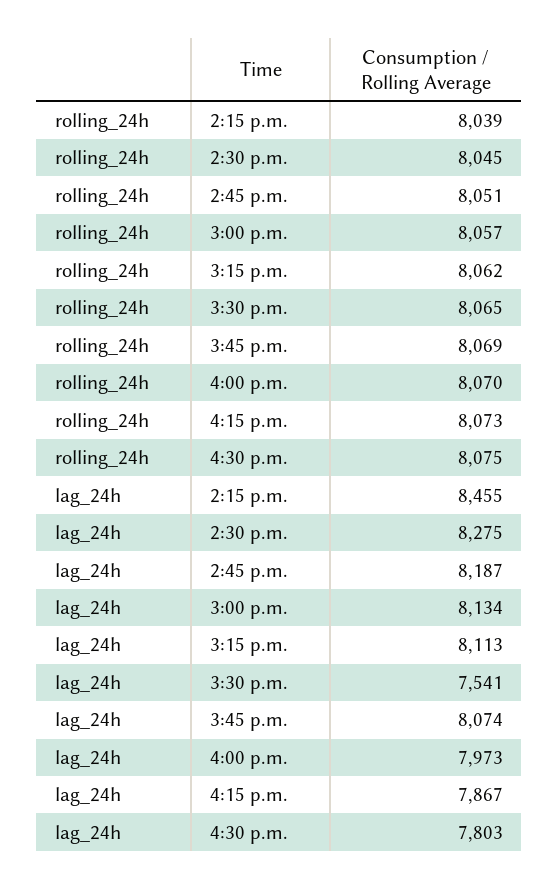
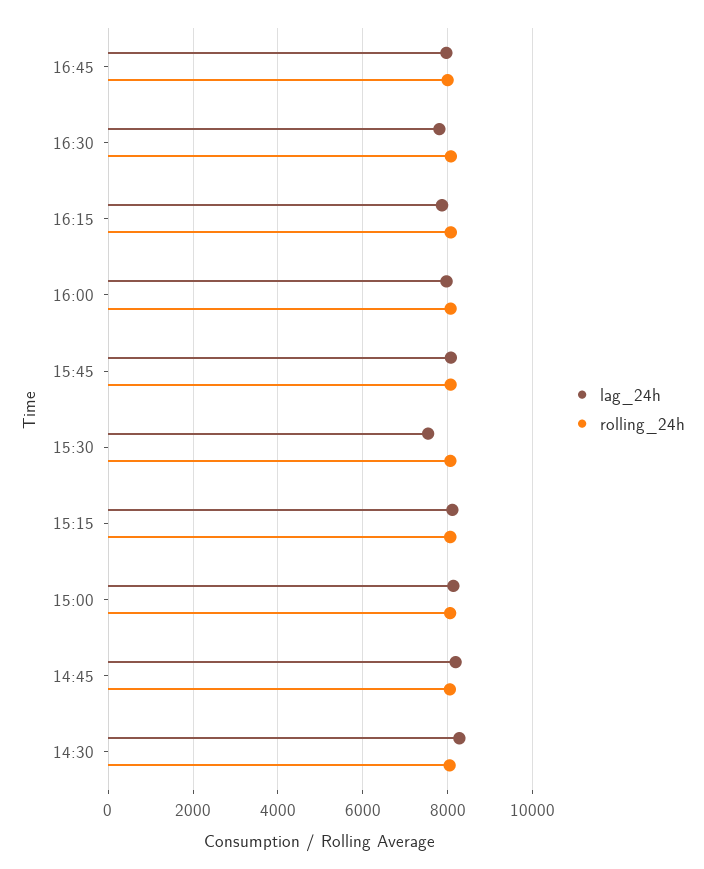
rolling_24h, 2:15 p.m.: 8039 -> none
lag_24h, 2:15 p.m.: 8455 -> none
lag_24h, 16:45: none -> 8000
rolling_24h, 16:45: none -> 8000

